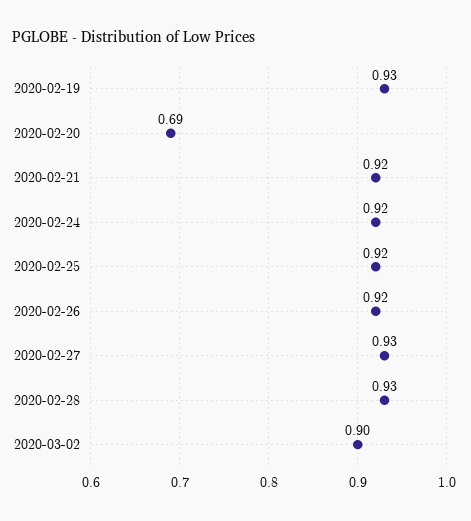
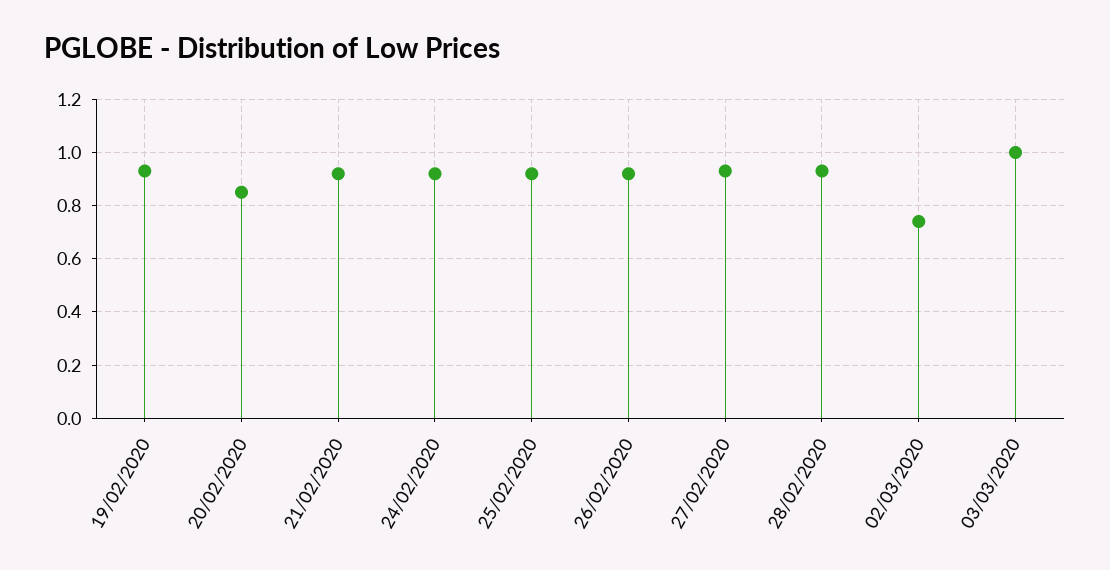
2020-02-20: 0.69 -> 0.85
2020-03-02: 0.9 -> 0.75
03/03/2020: none -> 1

